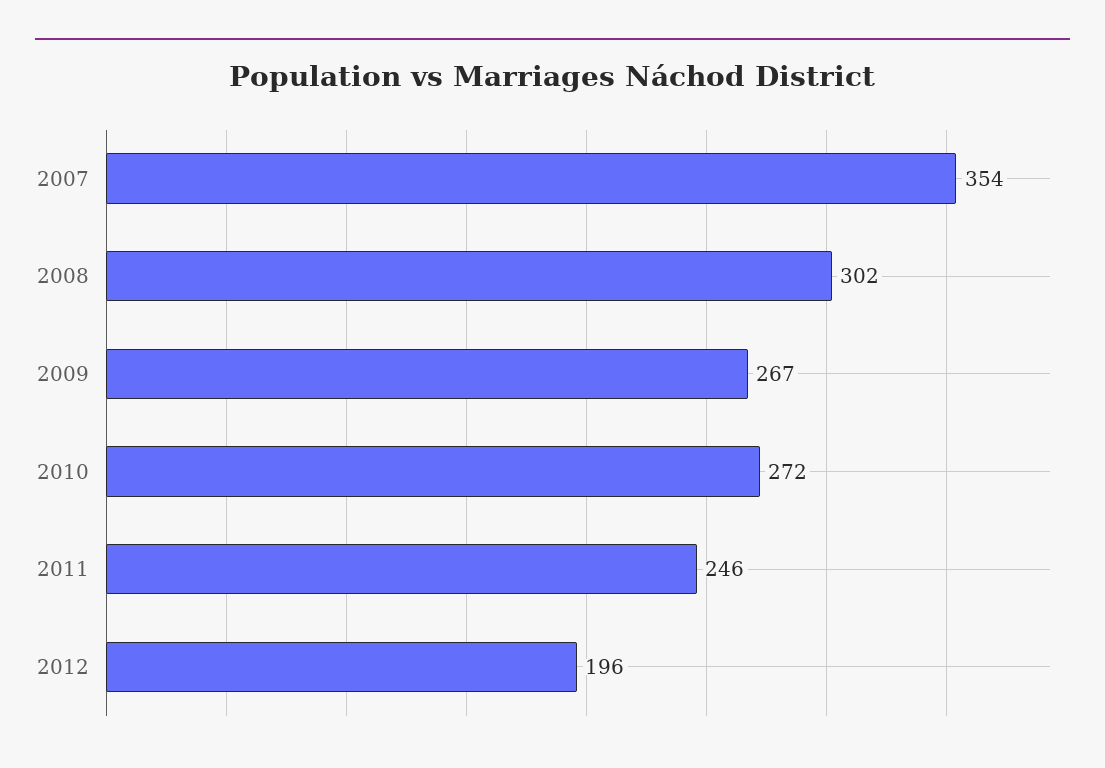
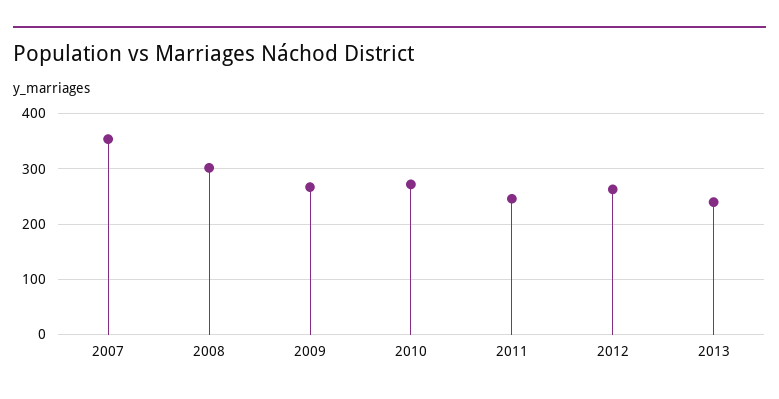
2012: 196 -> 260
2013: none -> 240

